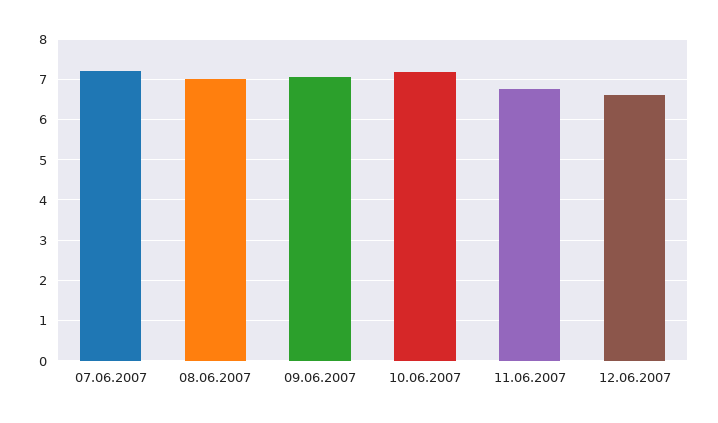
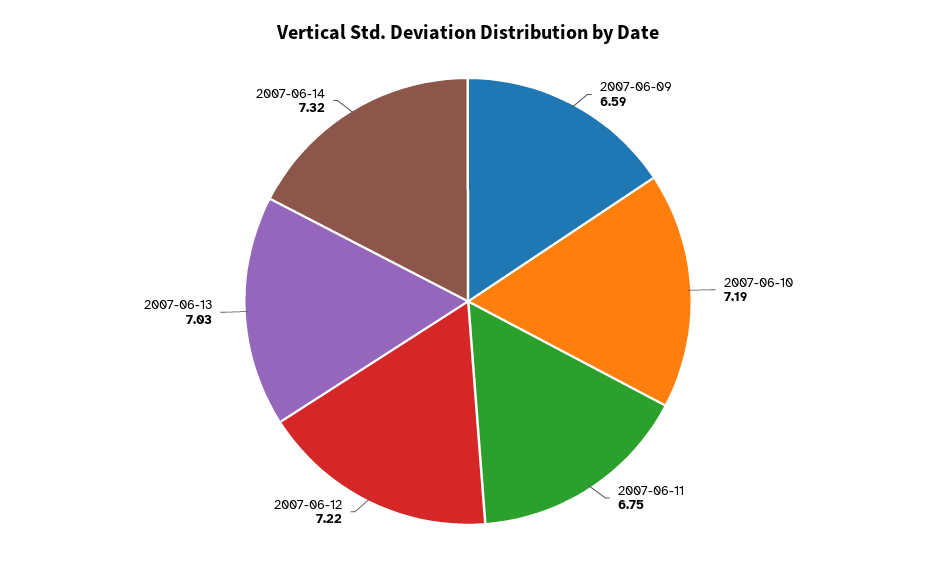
07.06.2007: 7.2 -> none
08.06.2007: 7 -> none
09.06.2007: 7 -> 6.59
12.06.2007: 6.6 -> 7.22
2007-06-13: none -> 7.03
2007-06-14: none -> 7.32

